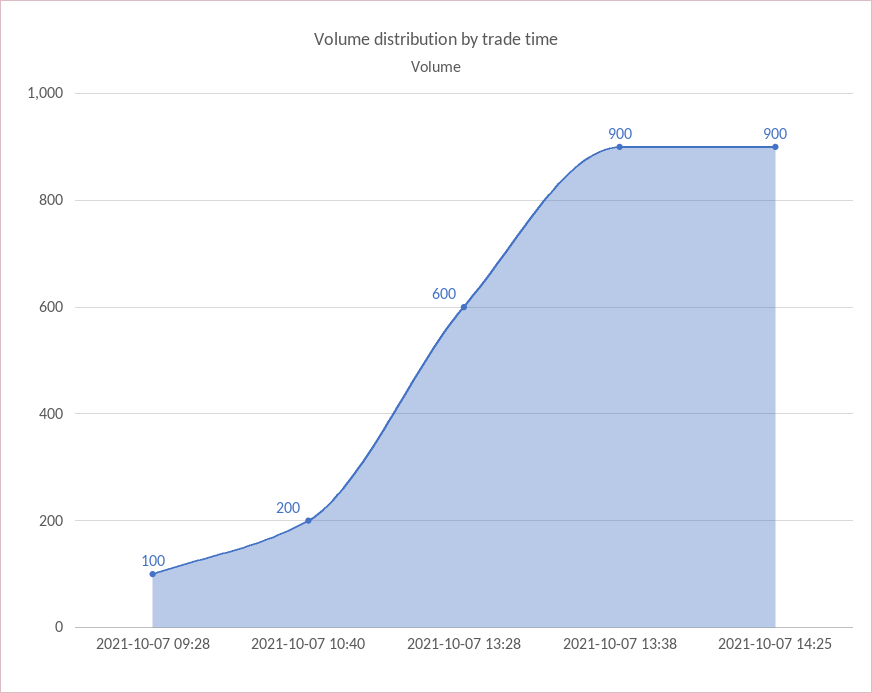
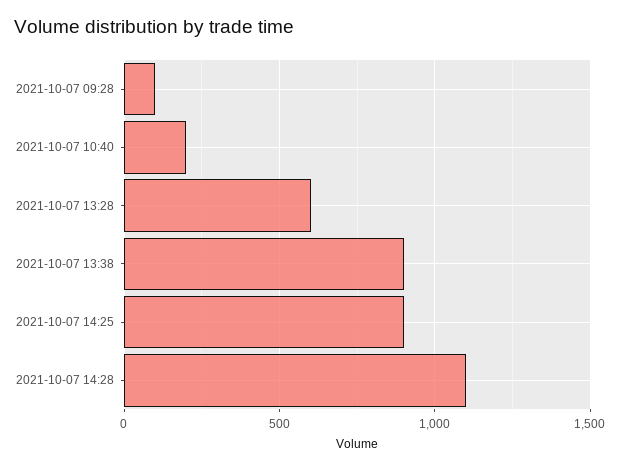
2021-10-07 14:28: none -> 1100

